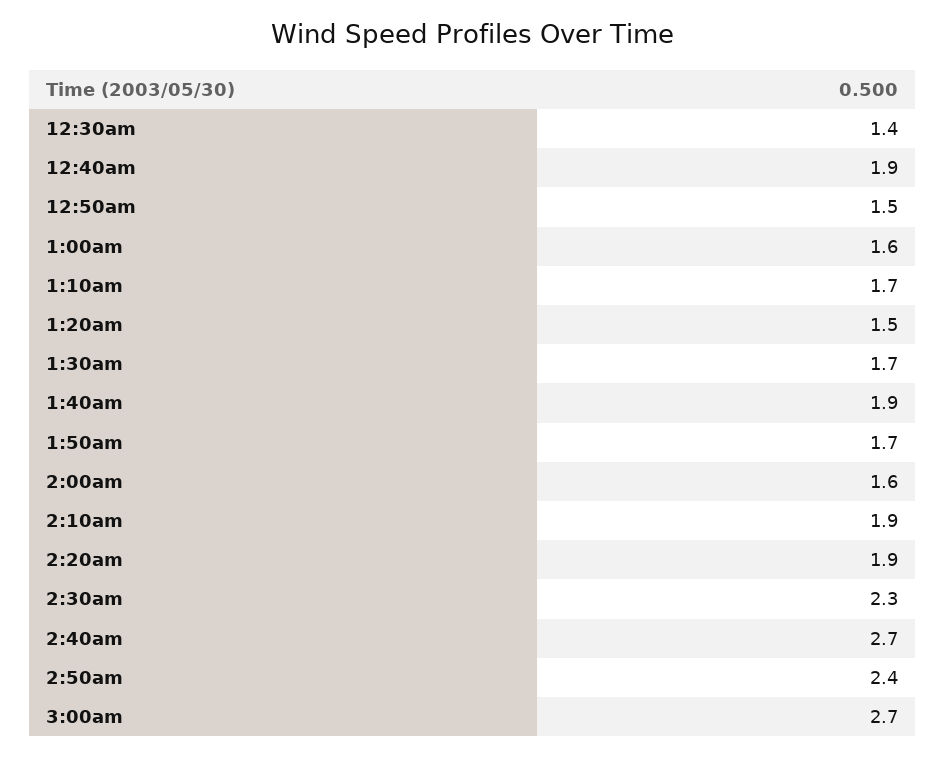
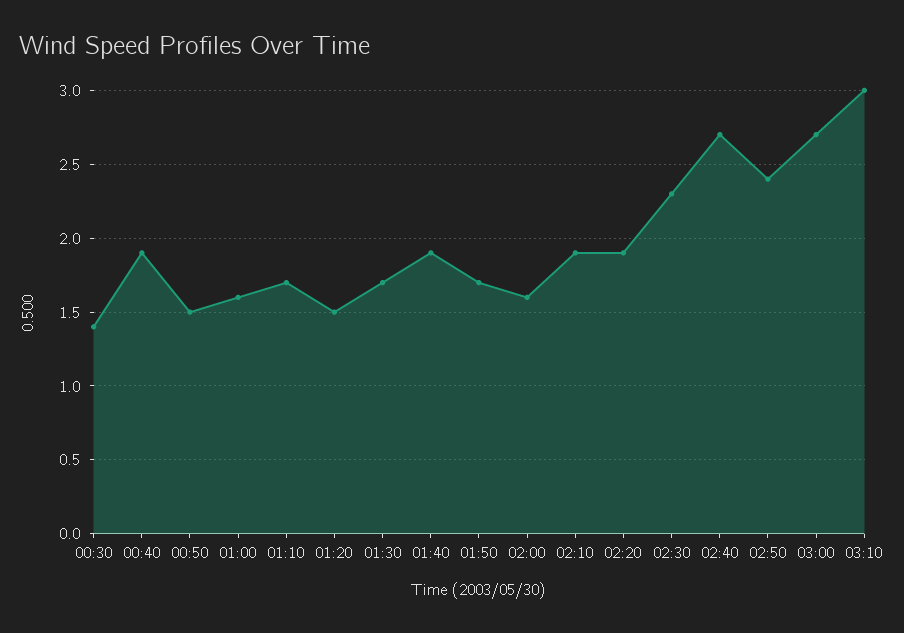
03:10: none -> 3

